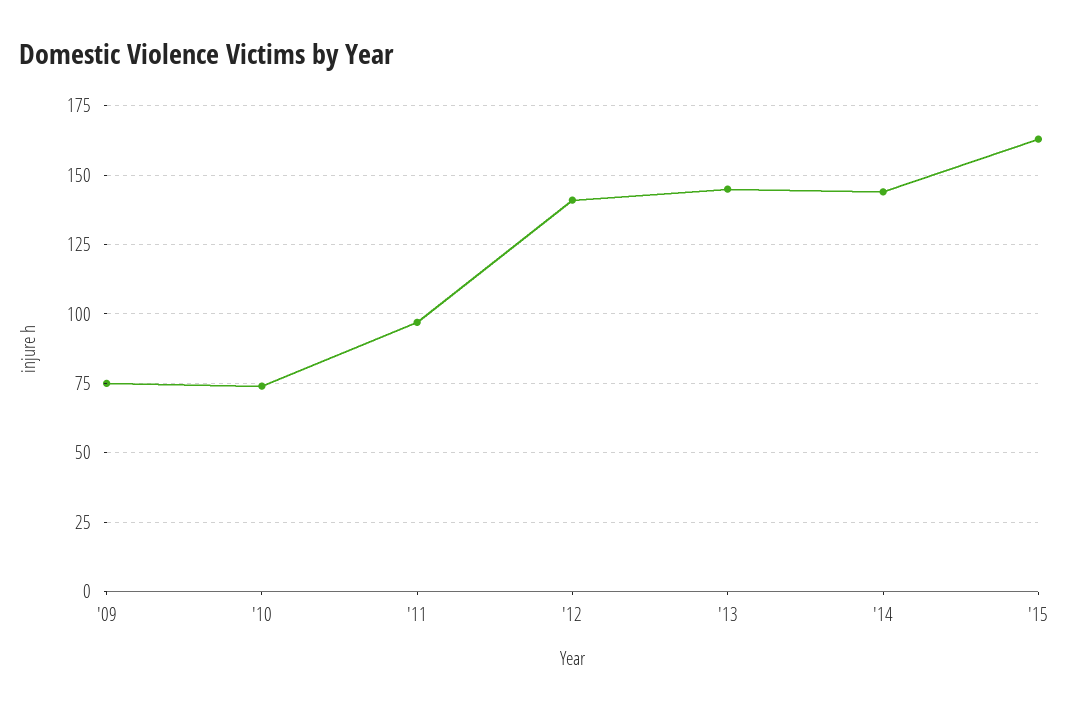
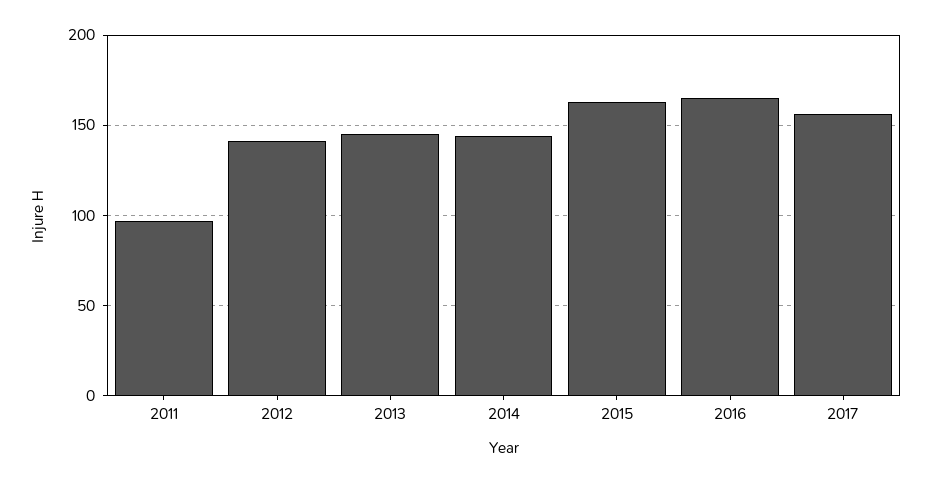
'09: 75 -> none
'10: 75 -> none
2016: none -> 165
2017: none -> 155

